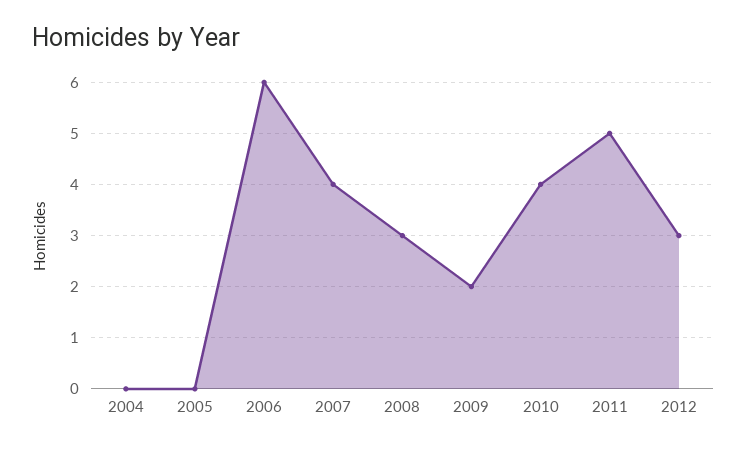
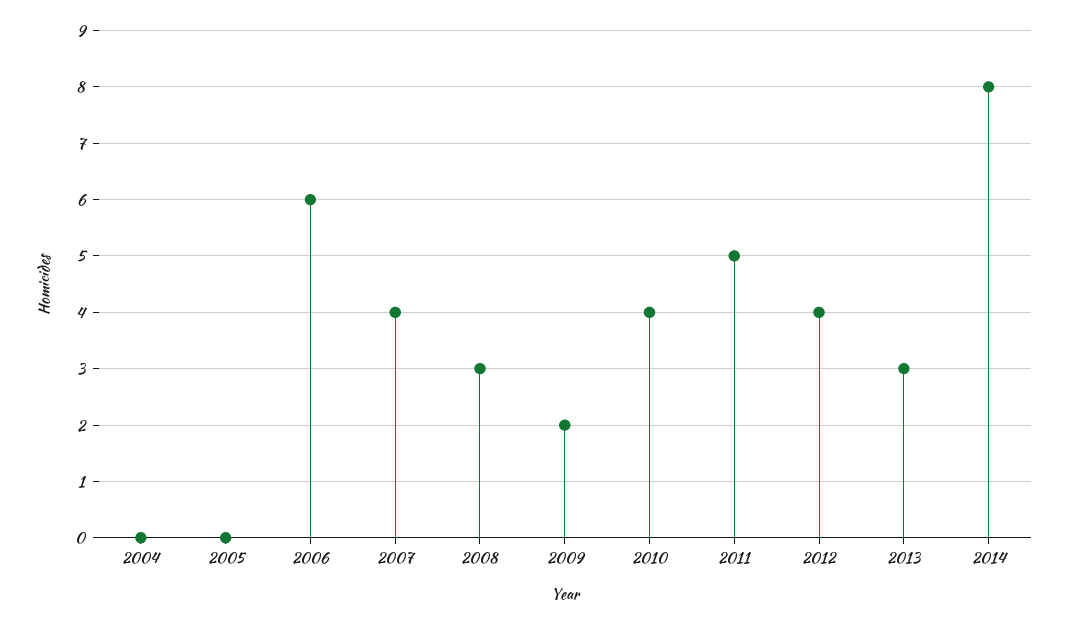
2012: 3 -> 4
2013: none -> 3
2014: none -> 8

